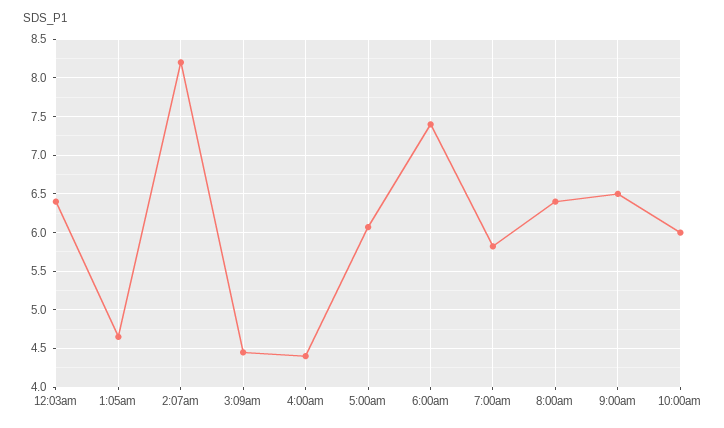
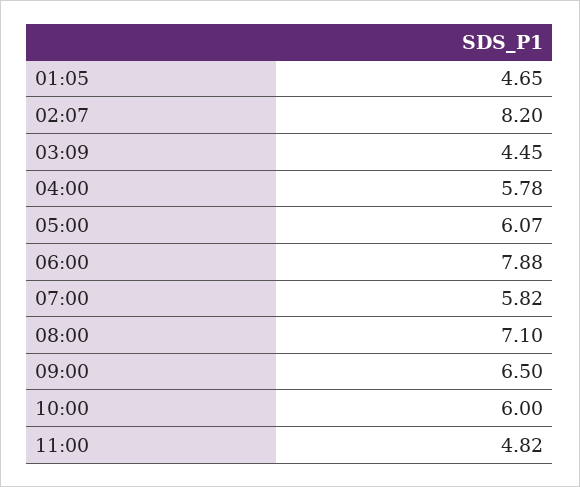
12:03am: 6.4 -> none
4:00am: 4.4 -> 5.78
6:00am: 7.4 -> 7.88
8:00am: 6.4 -> 7.1
11:00: none -> 4.82

